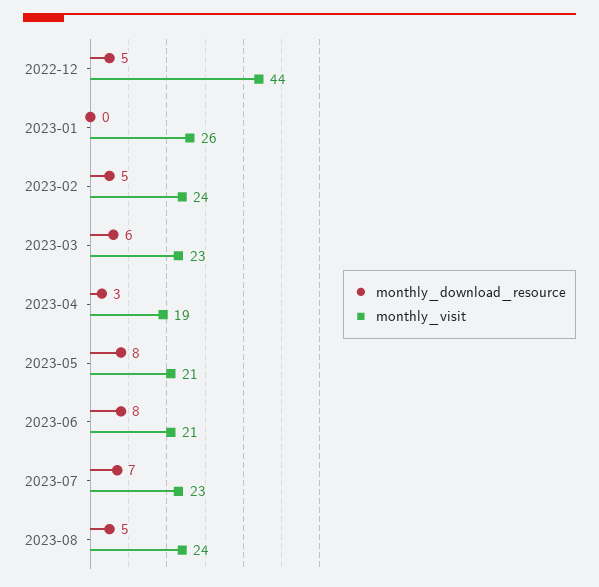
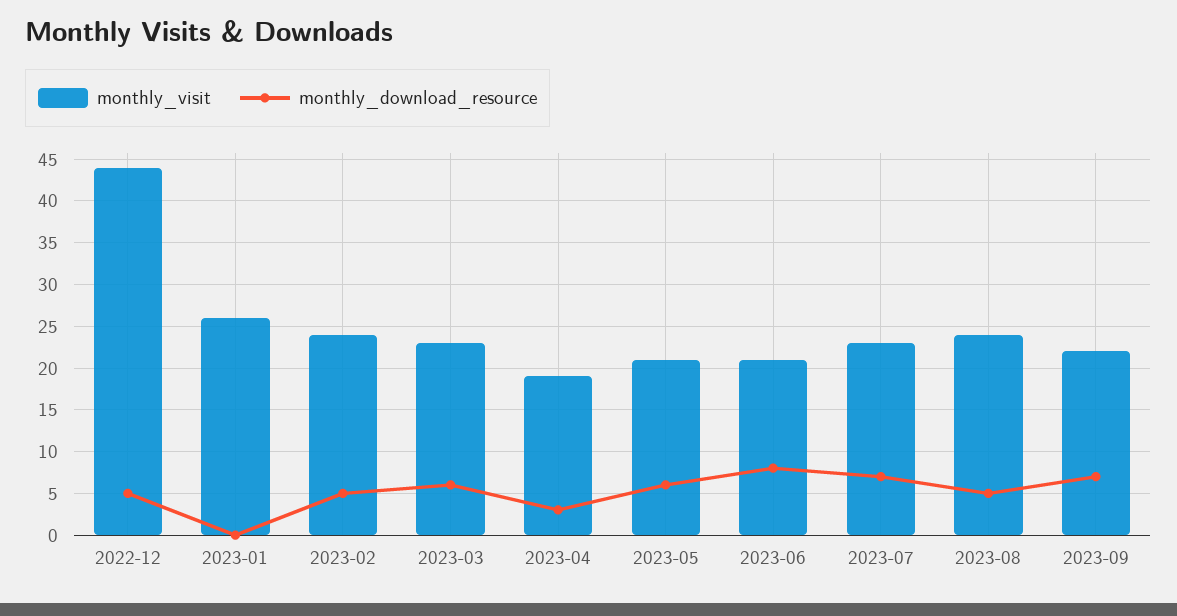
monthly_download_resource, 2023-05: 8 -> 6
monthly_visit, 2023-09: none -> 22
monthly_download_resource, 2023-09: none -> 7

